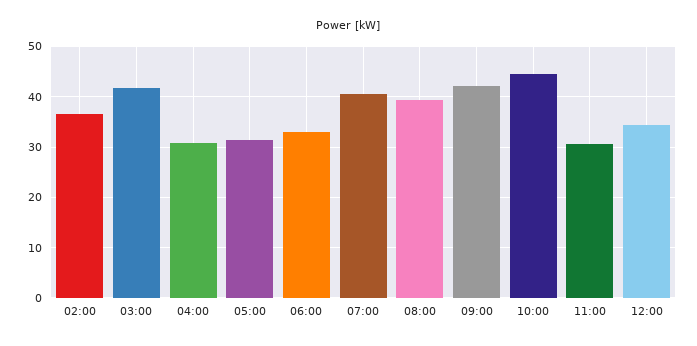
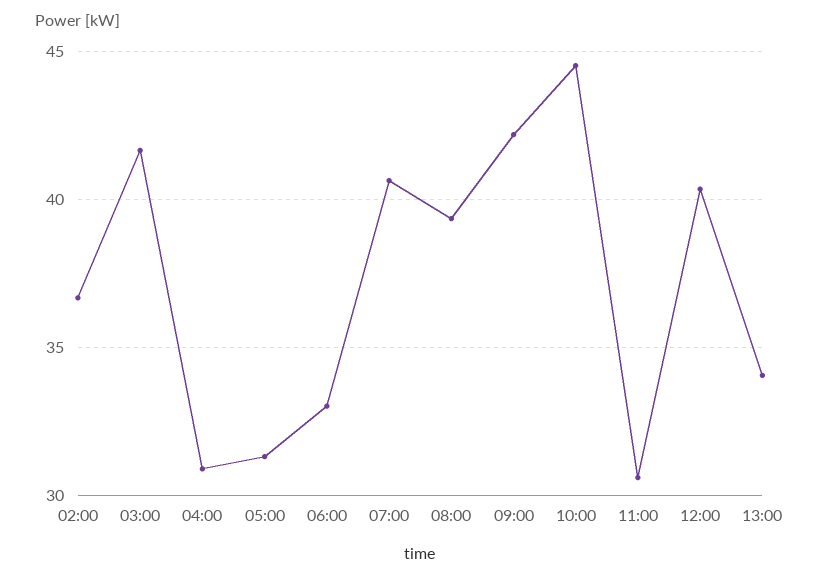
12:00: 34 -> 40.5
13:00: none -> 34

